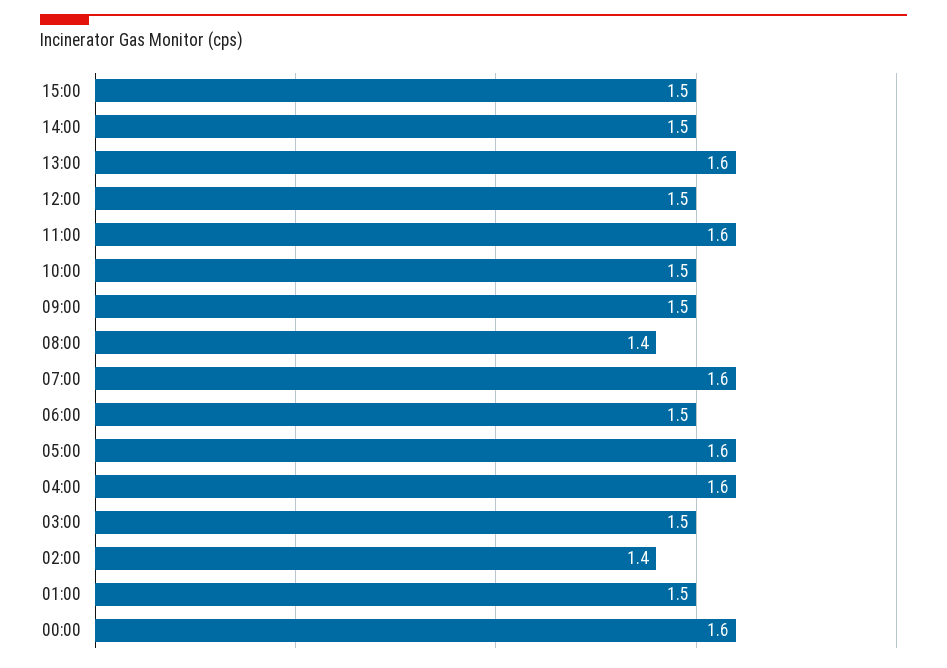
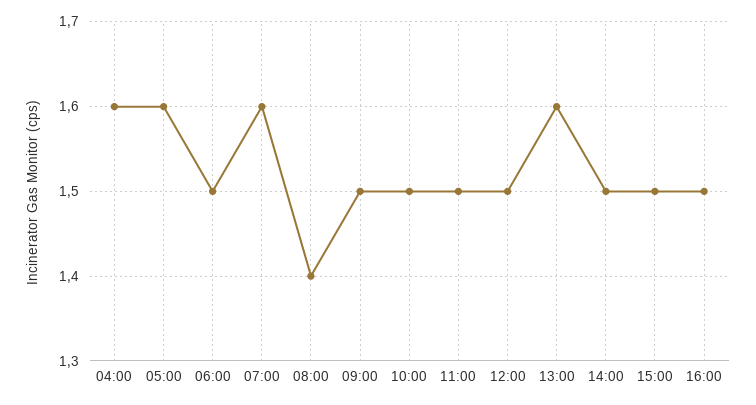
11:00: 1.6 -> 1.5
03:00: 1.5 -> none
02:00: 1.4 -> none
01:00: 1.5 -> none
00:00: 1.6 -> none
16:00: none -> 1.5

